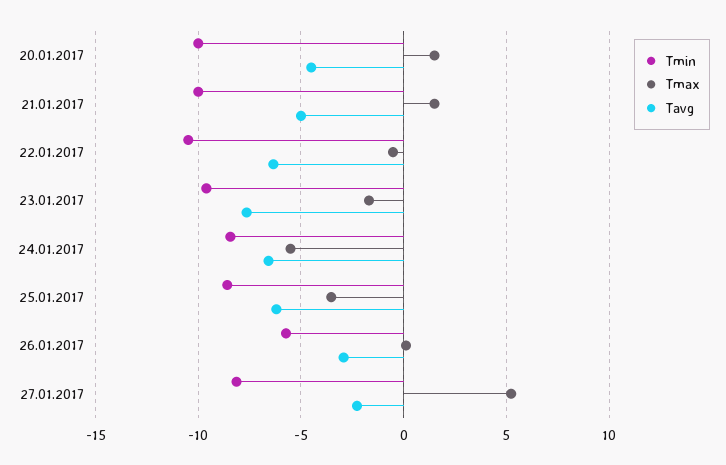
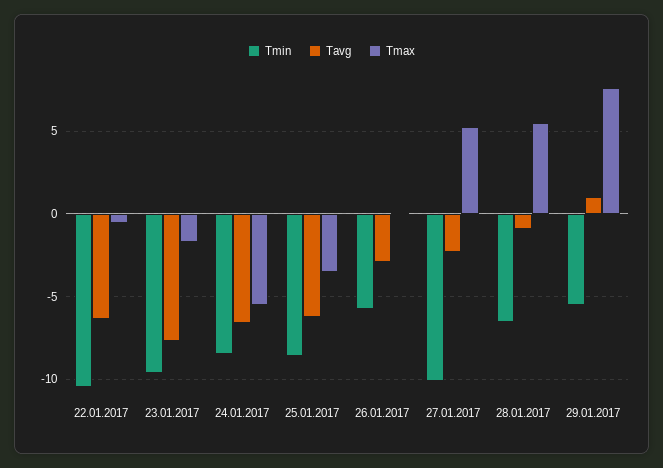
Tmin, 20.01.2017: -10 -> none
Tmax, 20.01.2017: 1.5 -> none
Tavg, 20.01.2017: -4.5 -> none
Tmin, 21.01.2017: -10 -> none
Tmax, 21.01.2017: 1.5 -> none
Tavg, 21.01.2017: -5 -> none
Tmin, 27.01.2017: -8 -> -10
Tmin, 28.01.2017: none -> -6.5
Tavg, 28.01.2017: none -> -1
Tmax, 28.01.2017: none -> 5.5
Tmin, 29.01.2017: none -> -5.5
Tavg, 29.01.2017: none -> 1
Tmax, 29.01.2017: none -> 7.5

